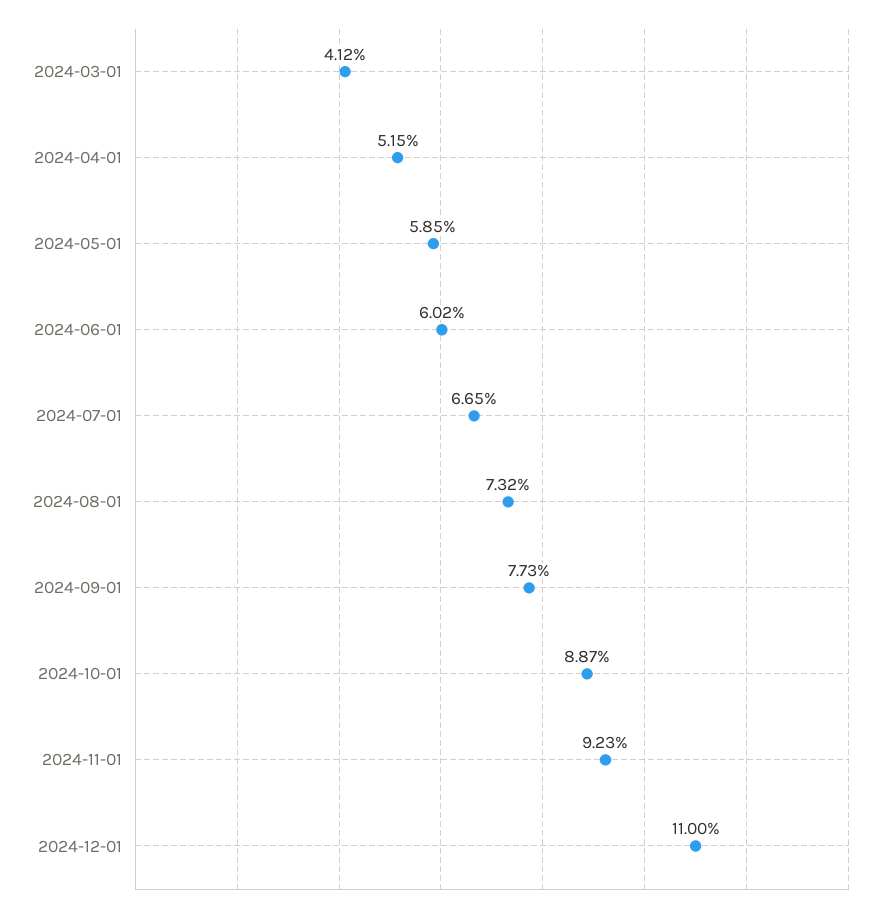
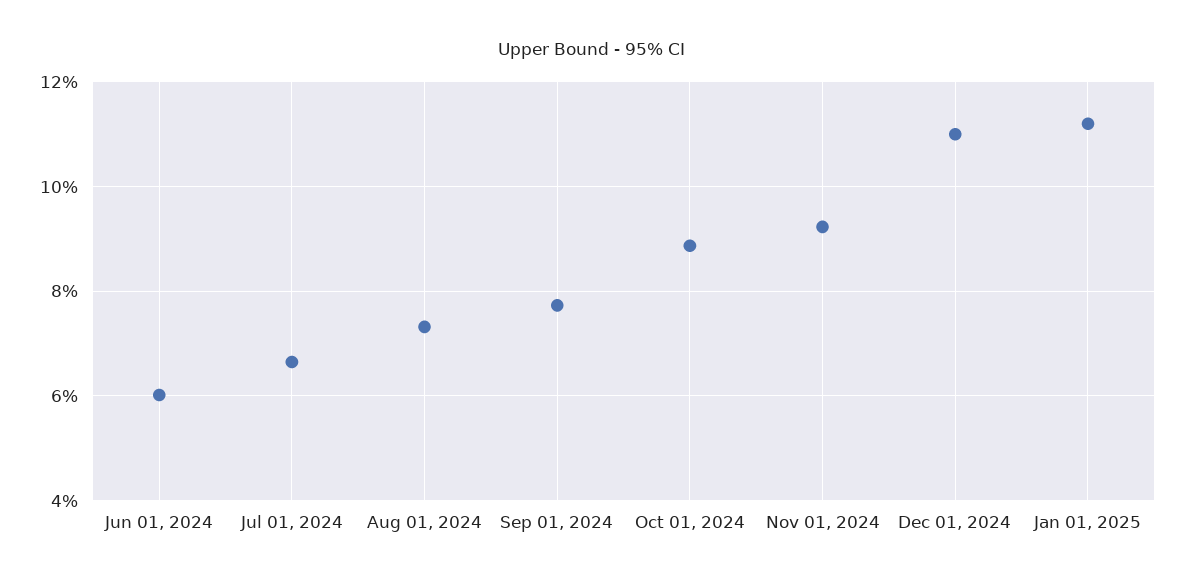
2024-03-01: 4.12 -> none
2024-04-01: 5.15 -> none
2024-05-01: 5.85 -> none
Jan 01, 2025: none -> 11.2

